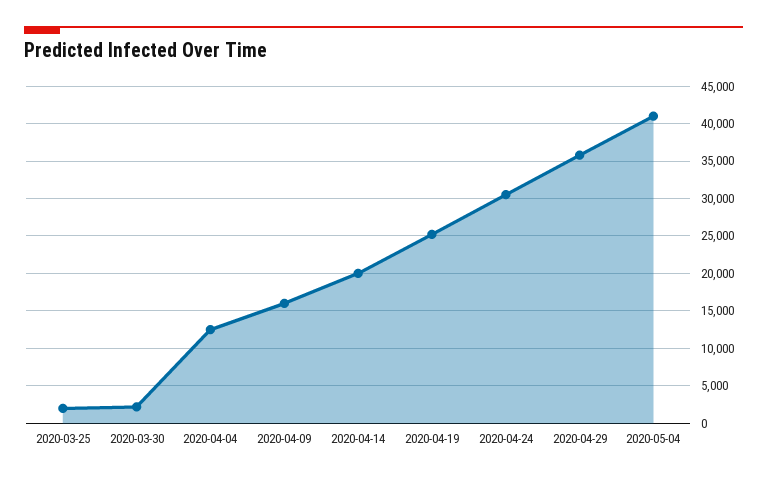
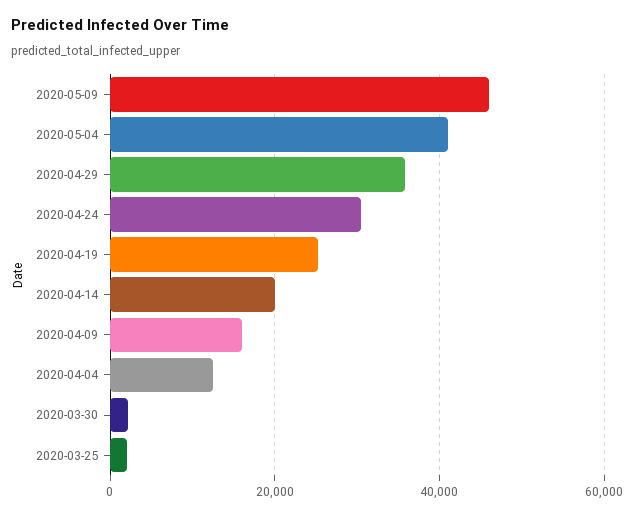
2020-05-09: none -> 46000

